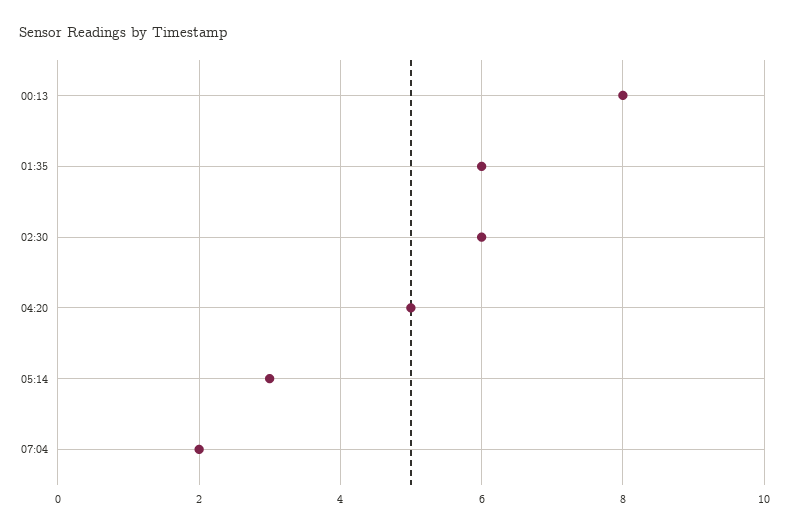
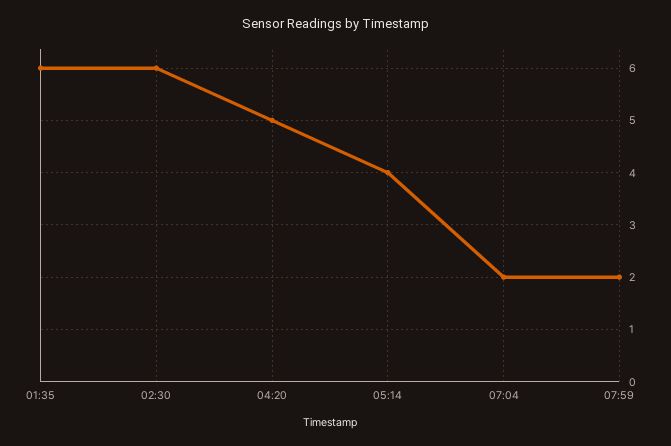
00:13: 8 -> none
05:14: 3 -> 4
07:59: none -> 2

